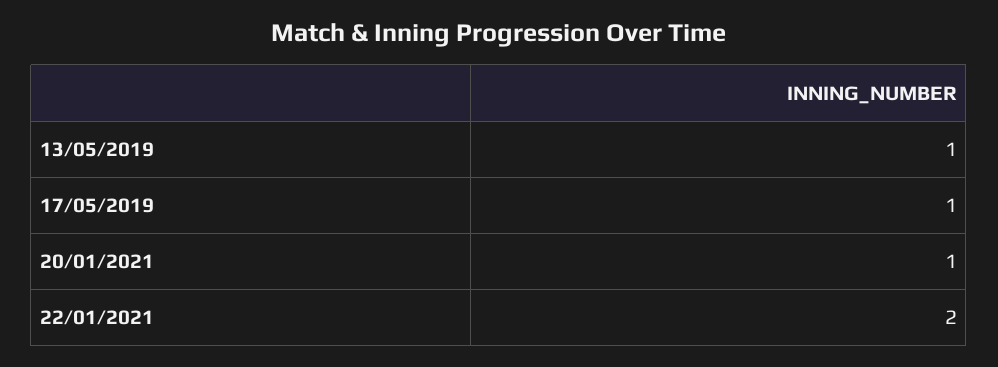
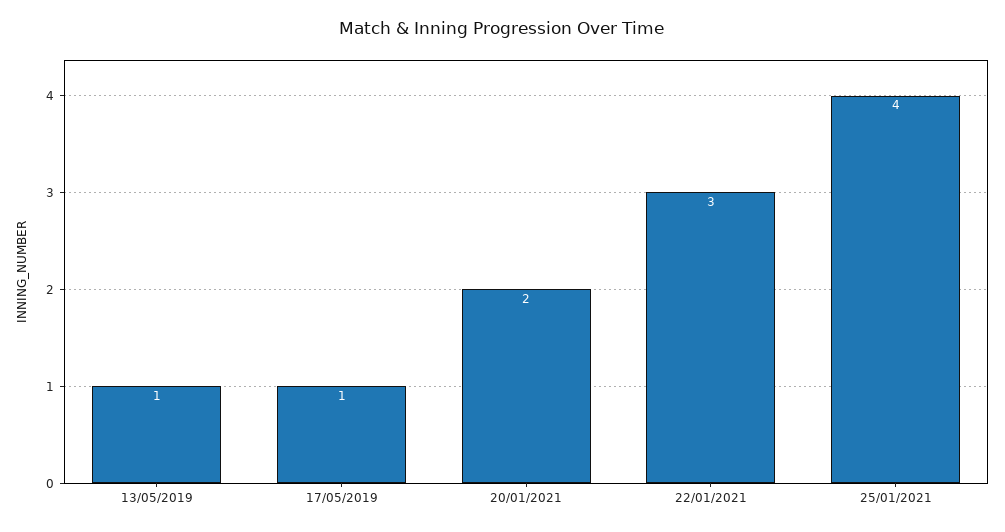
20/01/2021: 1 -> 2
22/01/2021: 2 -> 3
25/01/2021: none -> 4

